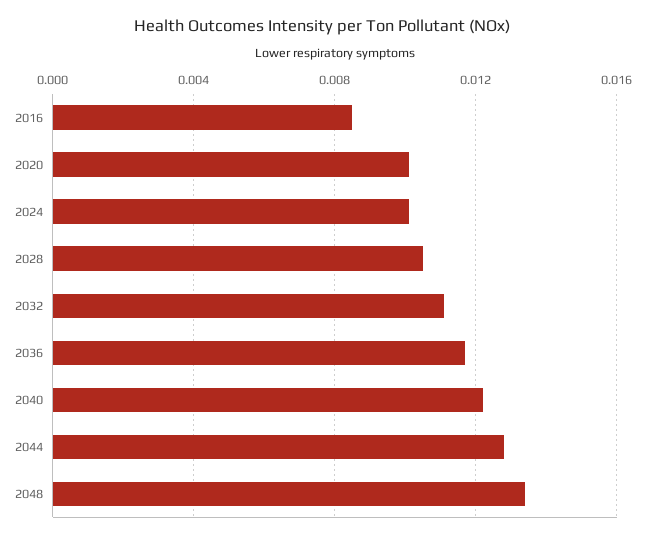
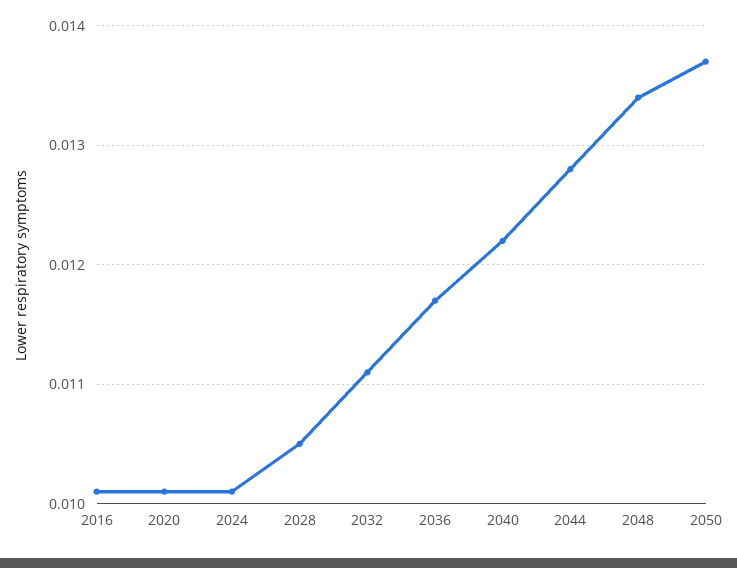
2016: 0.0085 -> 0.0101
2050: none -> 0.0137

